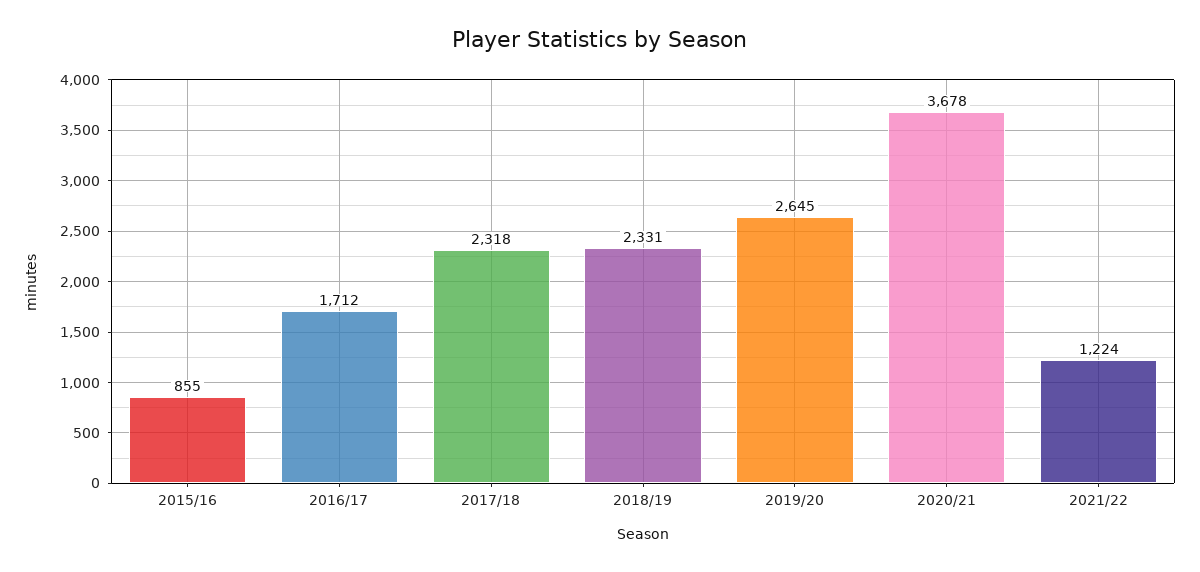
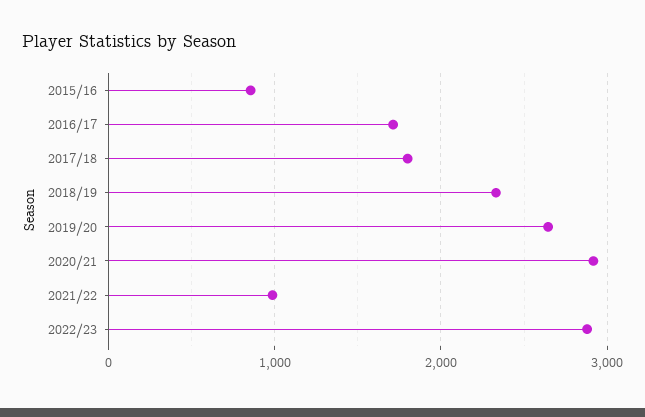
2017/18: 2318 -> 1800
2020/21: 3678 -> 2900
2021/22: 1224 -> 1000
2022/23: none -> 2900

